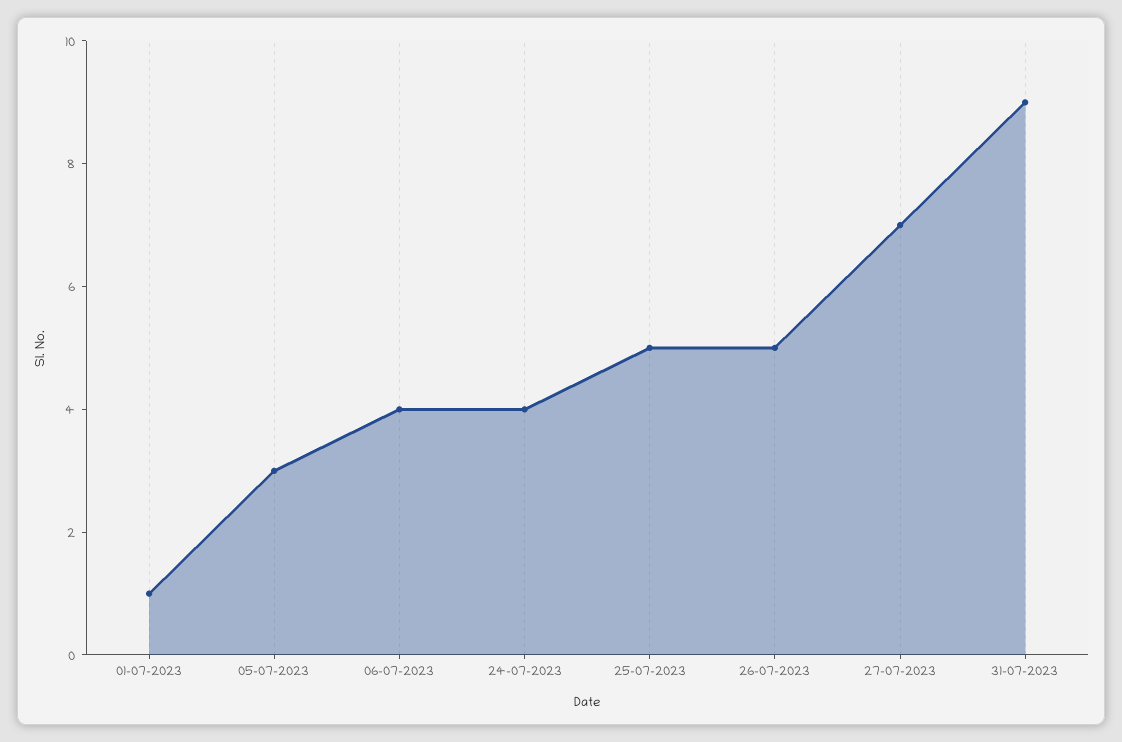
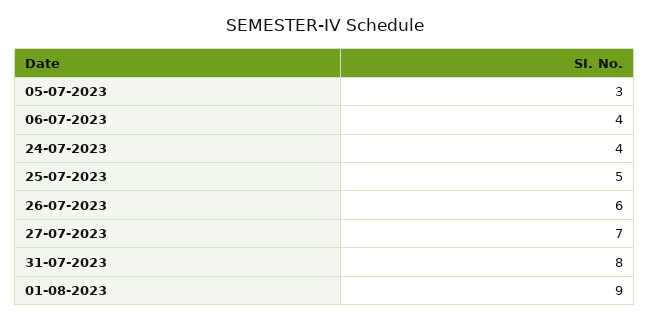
01-07-2023: 1 -> none
26-07-2023: 5 -> 6
31-07-2023: 9 -> 8
01-08-2023: none -> 9

